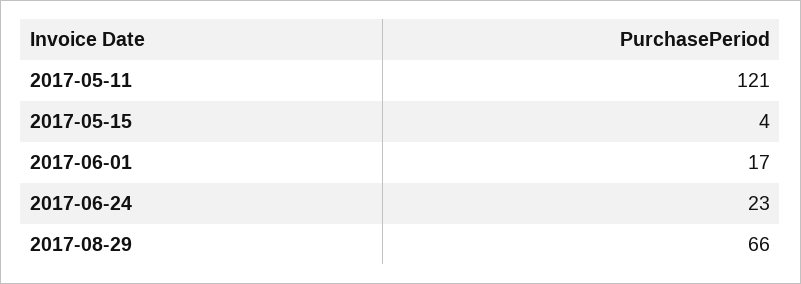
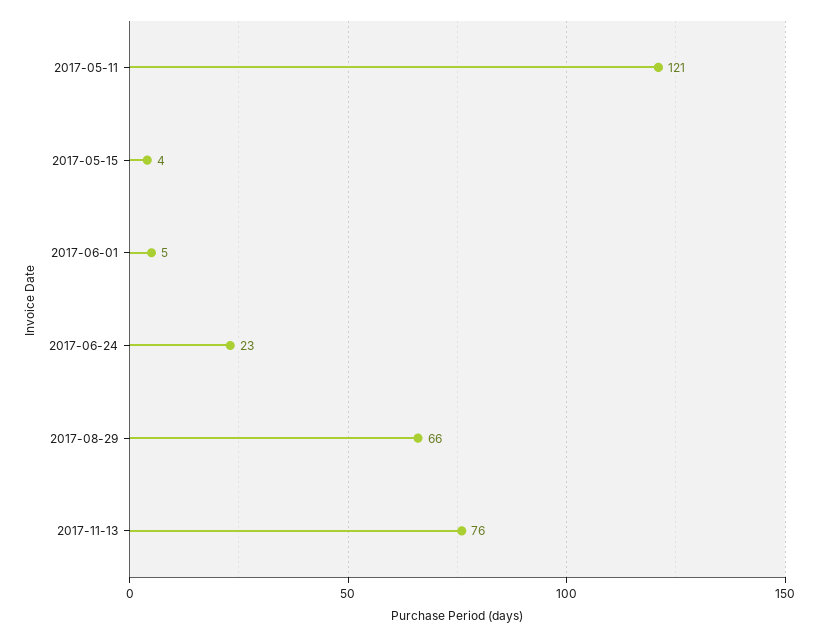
2017-06-01: 17 -> 5
2017-11-13: none -> 76

